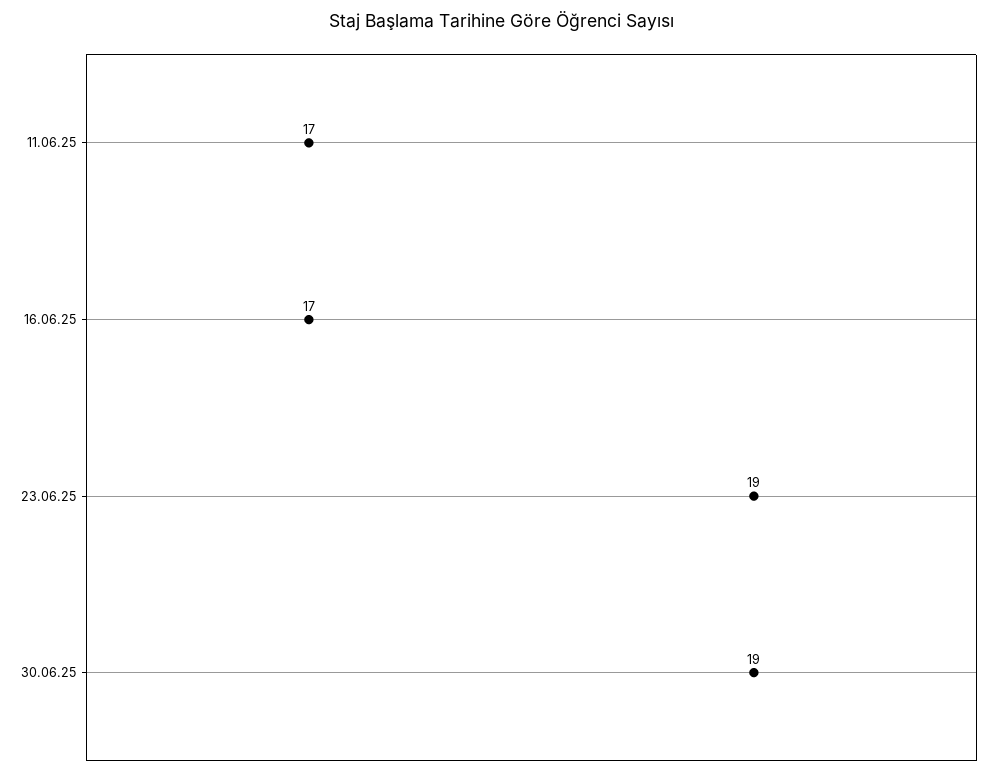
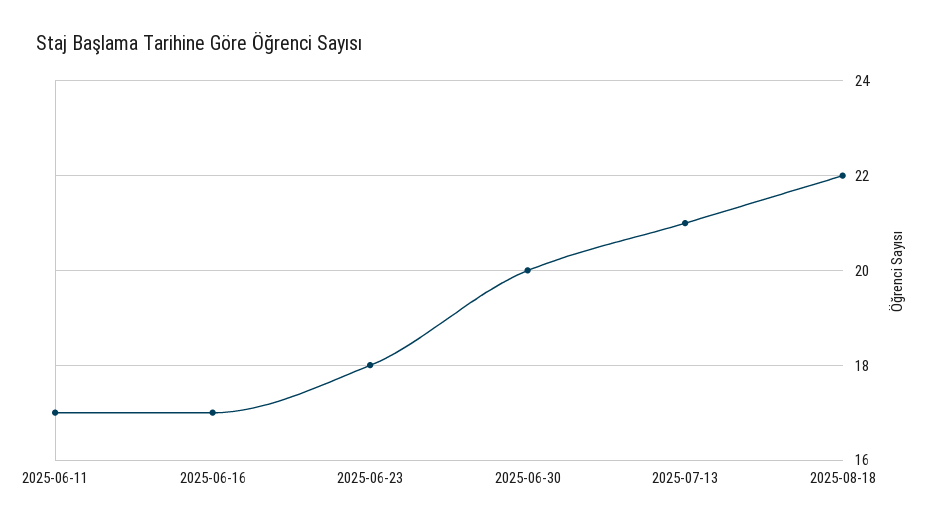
23.06.25: 19 -> 18
30.06.25: 19 -> 20
2025-07-13: none -> 21
2025-08-18: none -> 22

